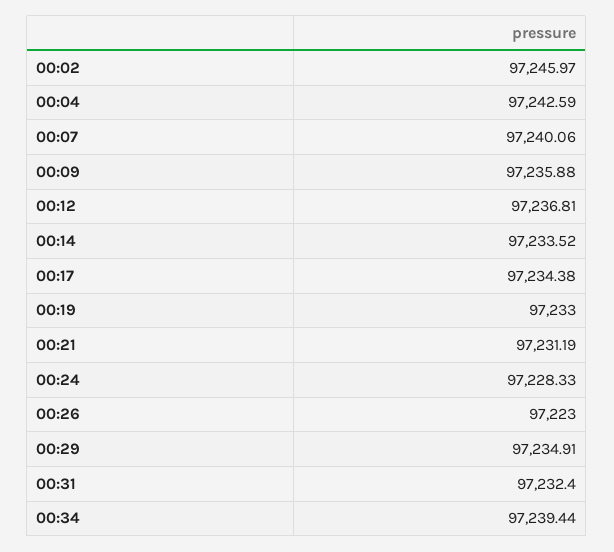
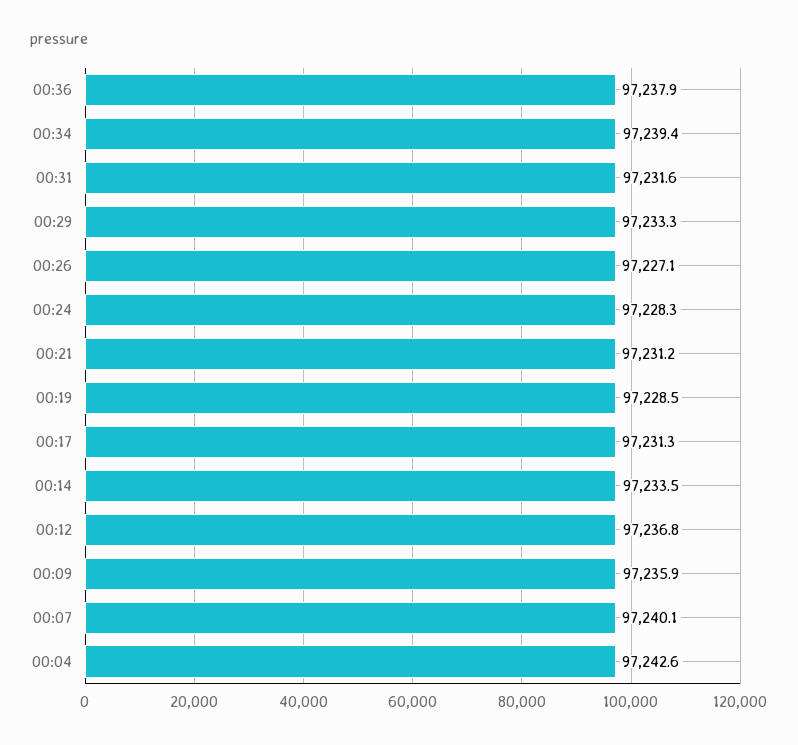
00:02: 97245.97 -> none
00:17: 97234.38 -> 97231.3
00:19: 97233 -> 97228.5
00:26: 97223 -> 97227.1
00:29: 97234.91 -> 97233.3
00:31: 97232.4 -> 97231.6
00:36: none -> 97237.9

